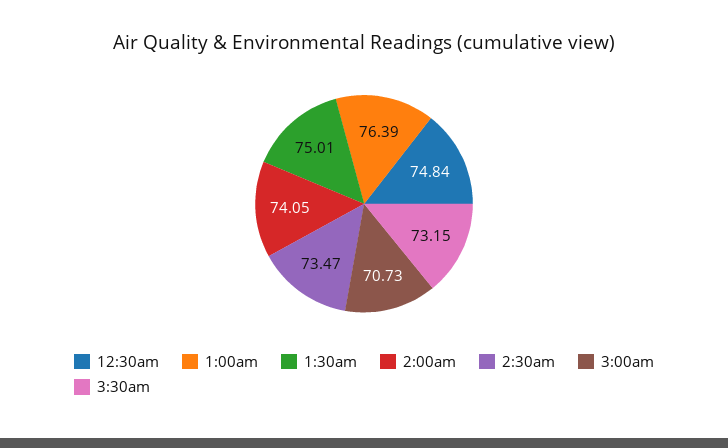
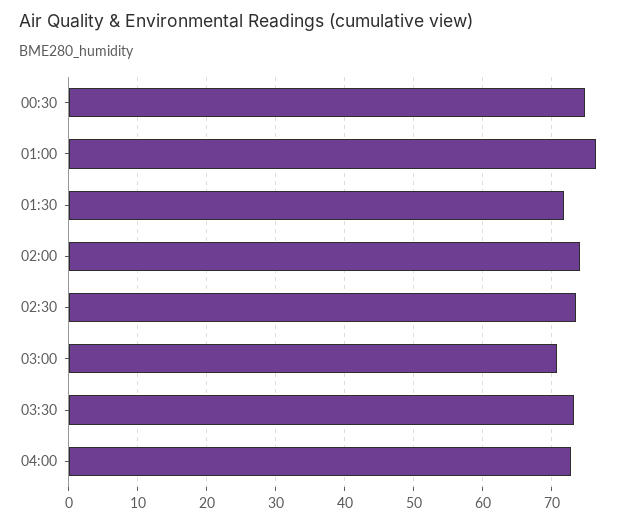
1:30am: 75.01 -> 72
04:00: none -> 73

